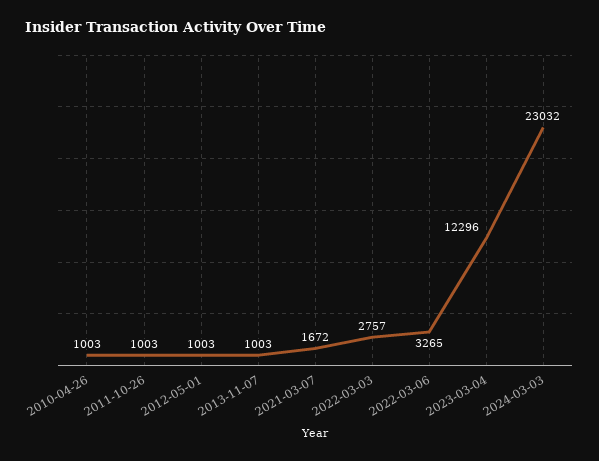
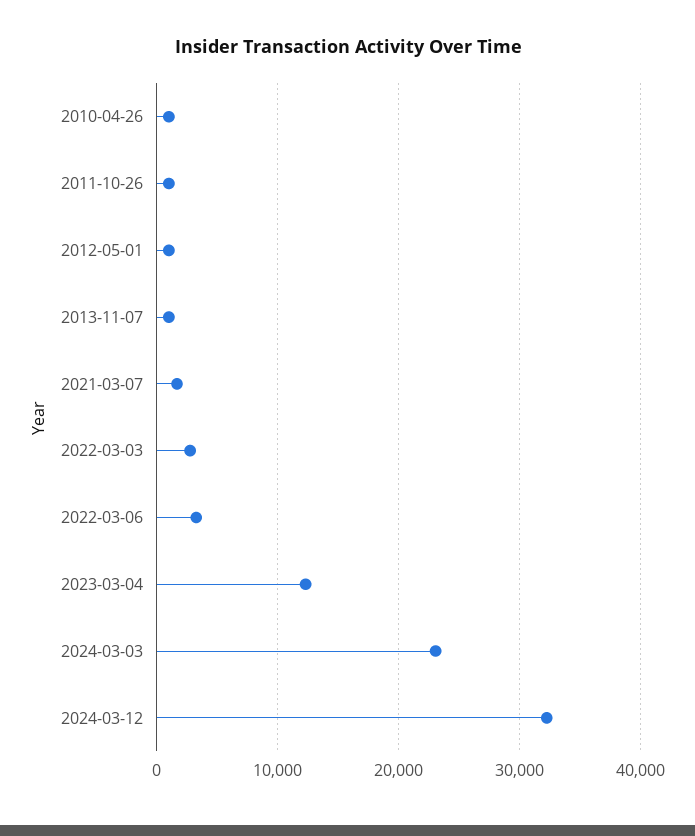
2024-03-12: none -> 32000

